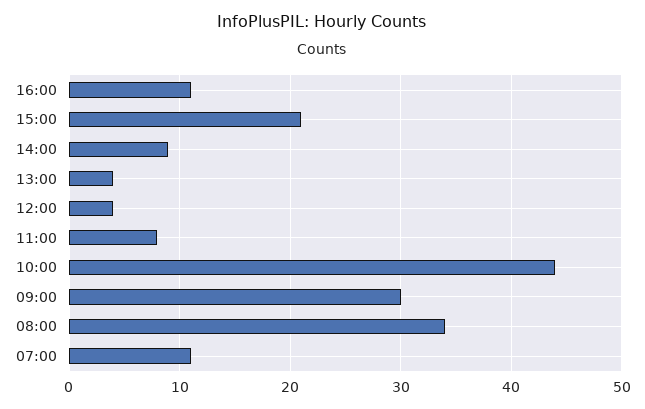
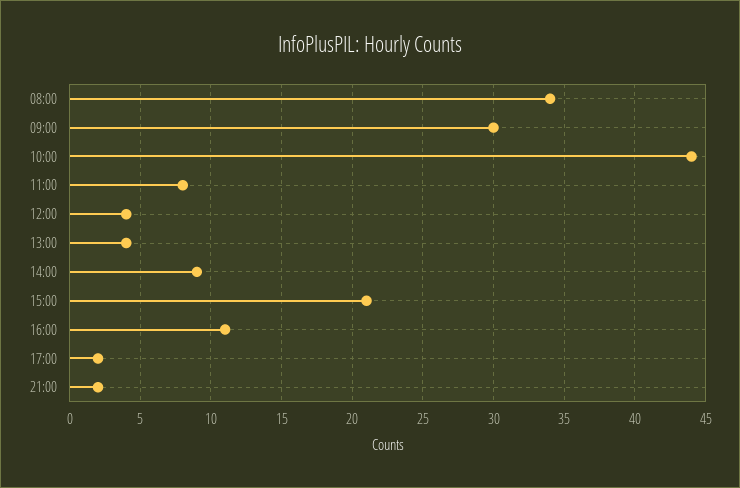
07:00: 11 -> none
17:00: none -> 2
21:00: none -> 2

